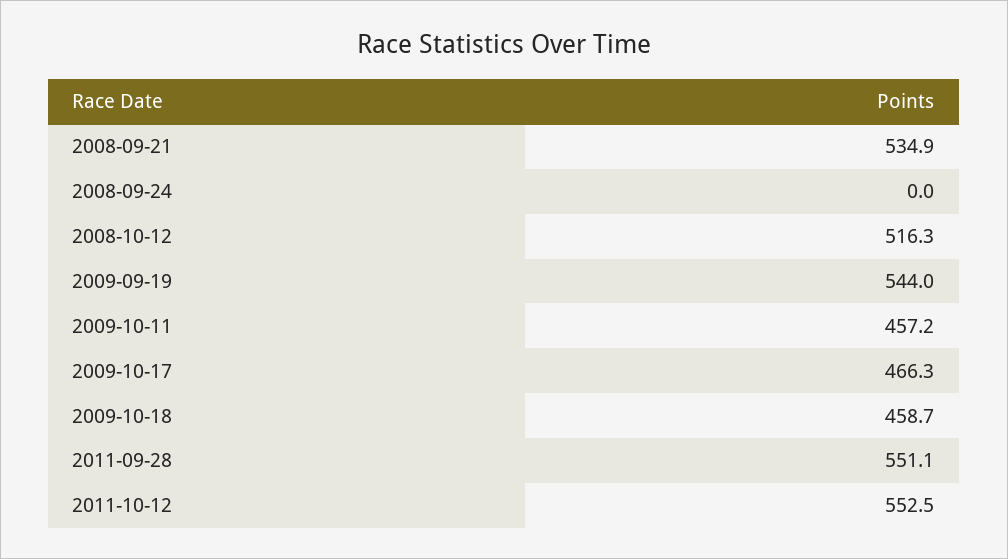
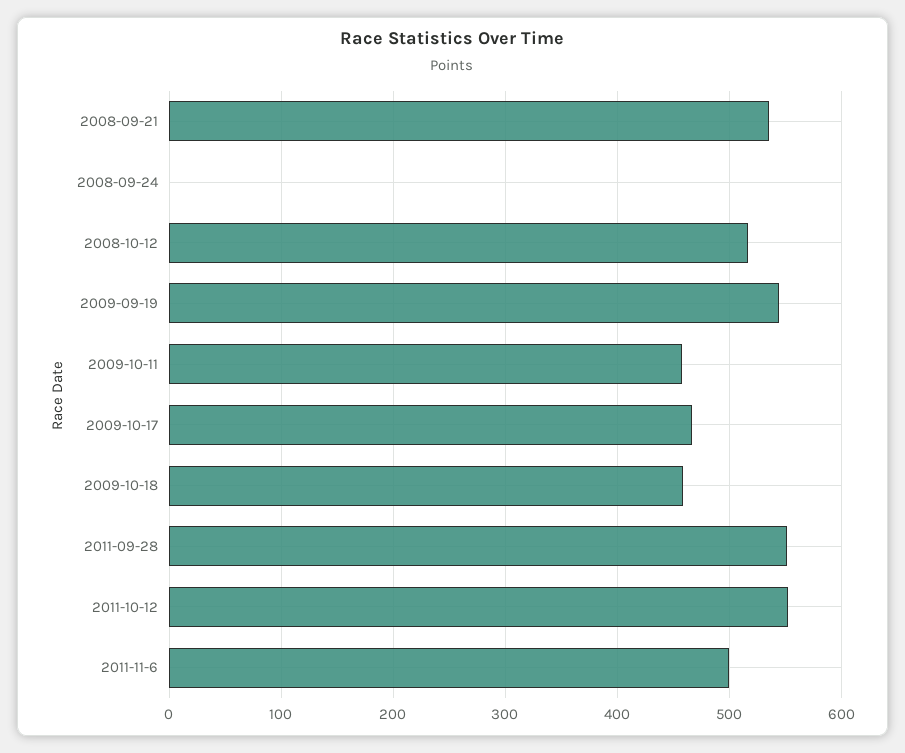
2011-11-6: none -> 500

